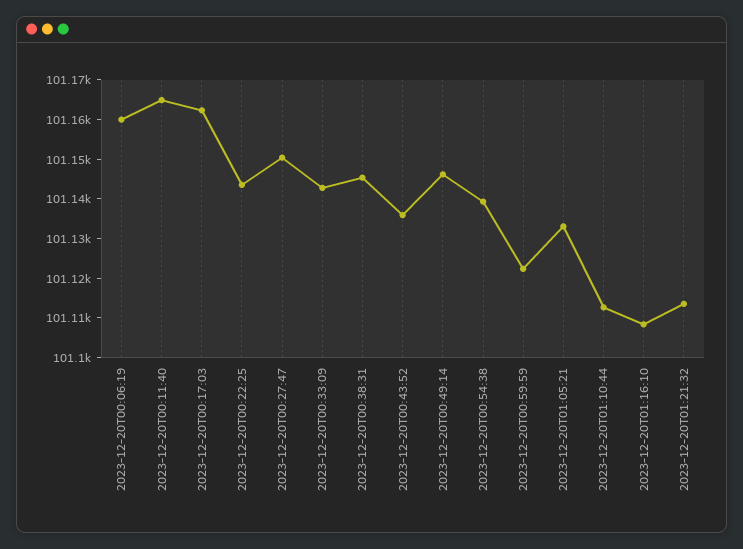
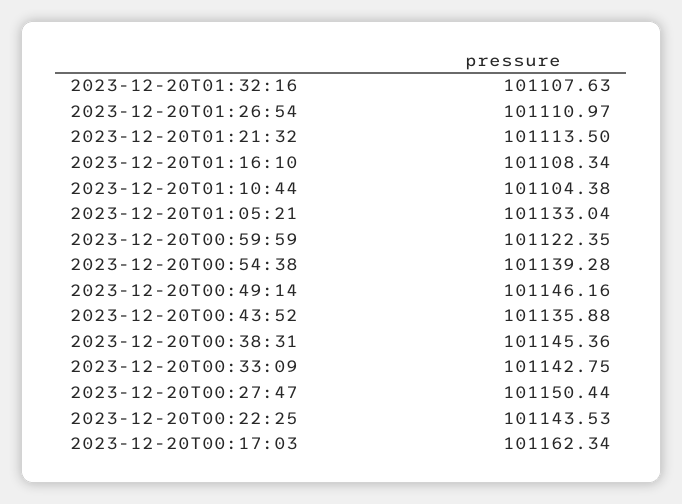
2023-12-20T00:06:19: 101160 -> none
2023-12-20T00:11:40: 101165 -> none
2023-12-20T01:10:44: 101112.5 -> 101104.38
2023-12-20T01:32:16: none -> 101107.63
2023-12-20T01:26:54: none -> 101110.97

